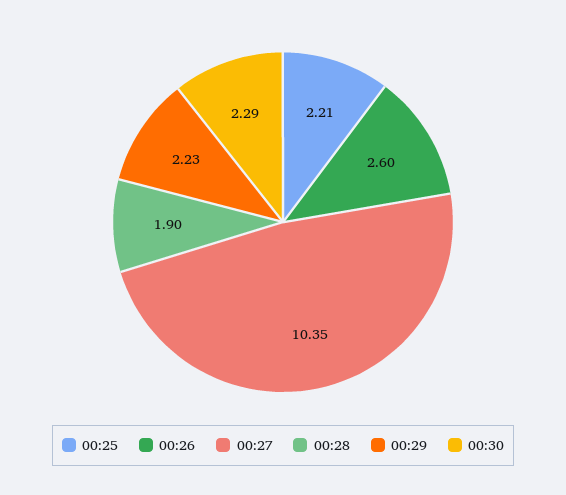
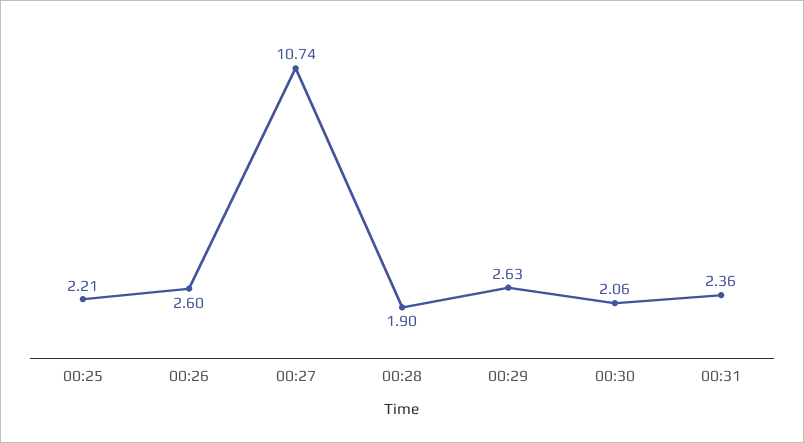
00:27: 10.35 -> 10.74
00:29: 2.23 -> 2.63
00:30: 2.29 -> 2.06
00:31: none -> 2.36

